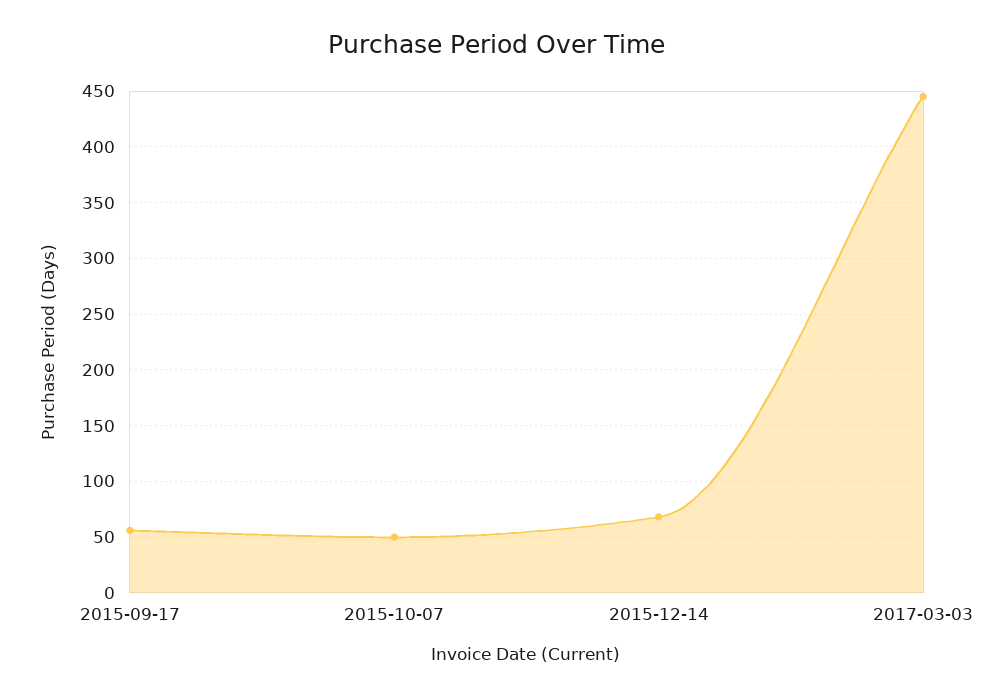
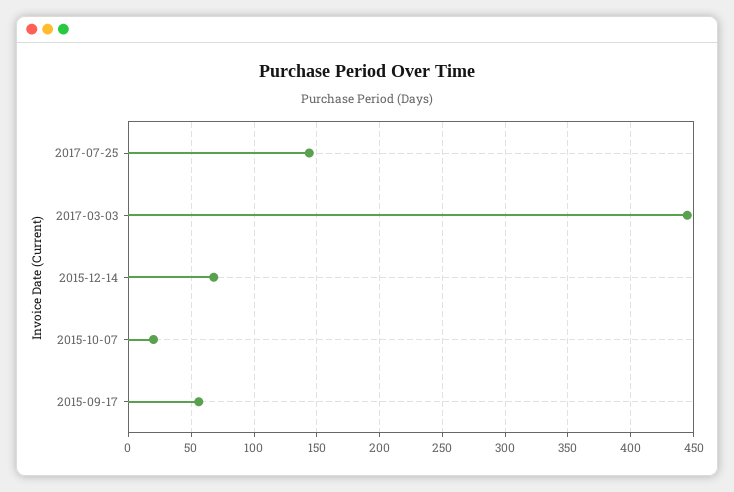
2015-10-07: 50 -> 20
2017-07-25: none -> 145

